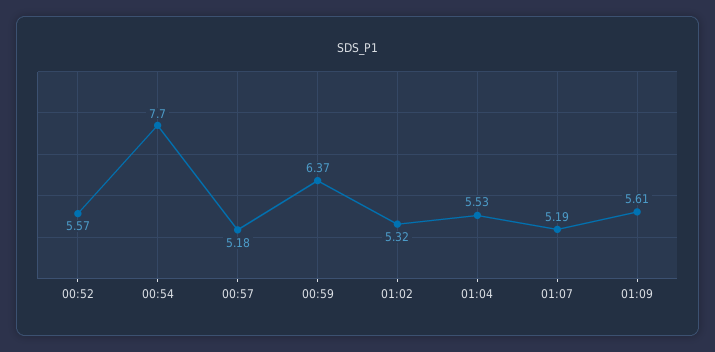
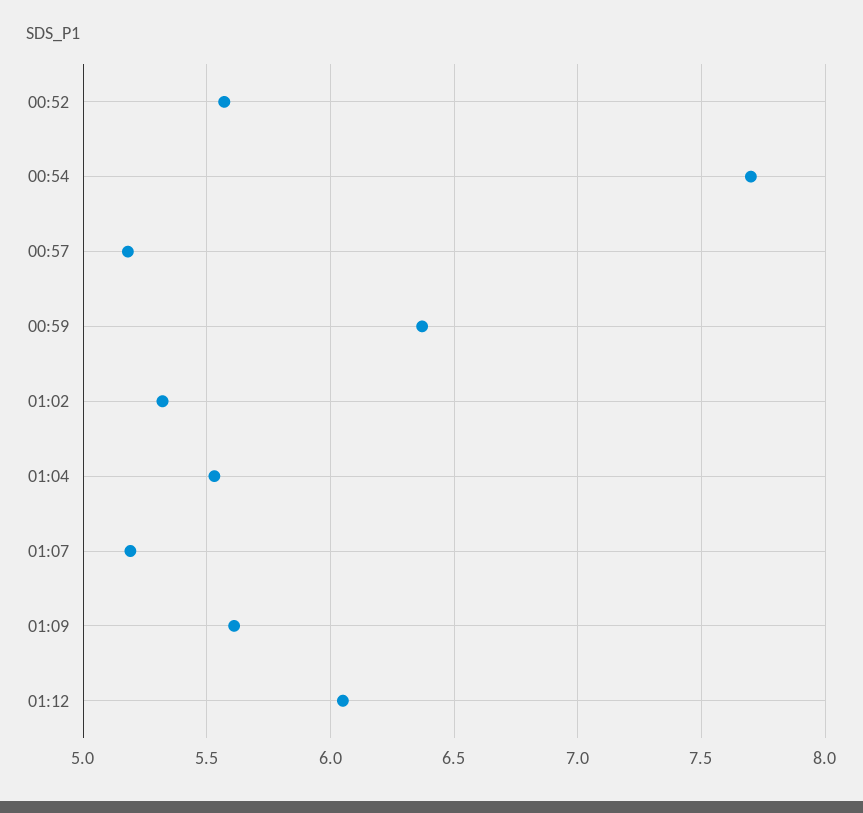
01:12: none -> 6.05

